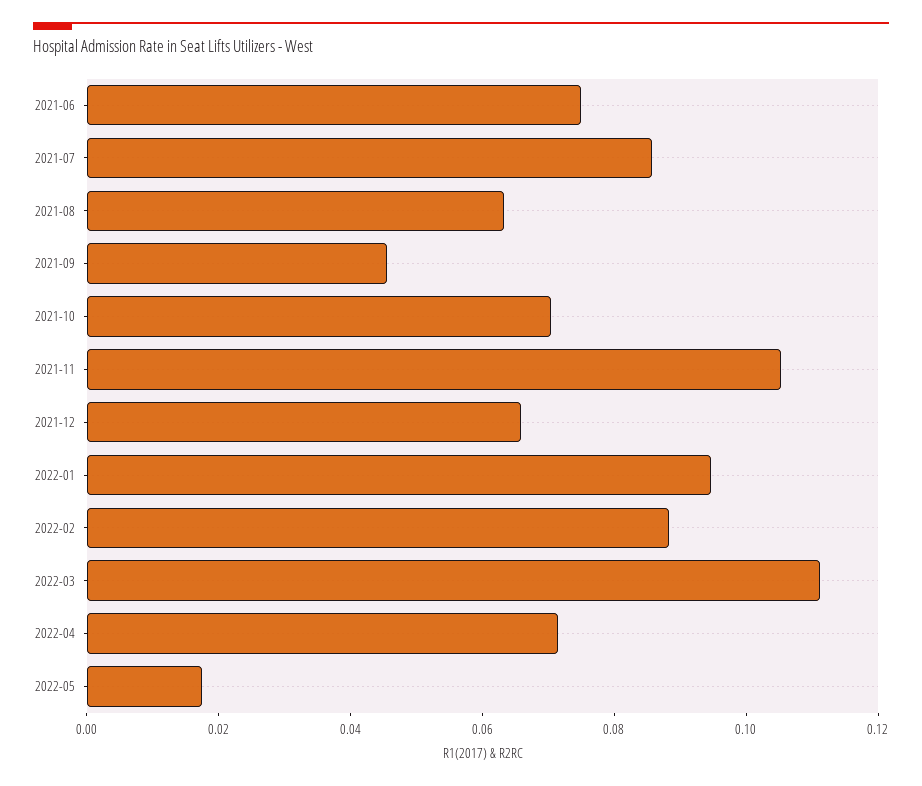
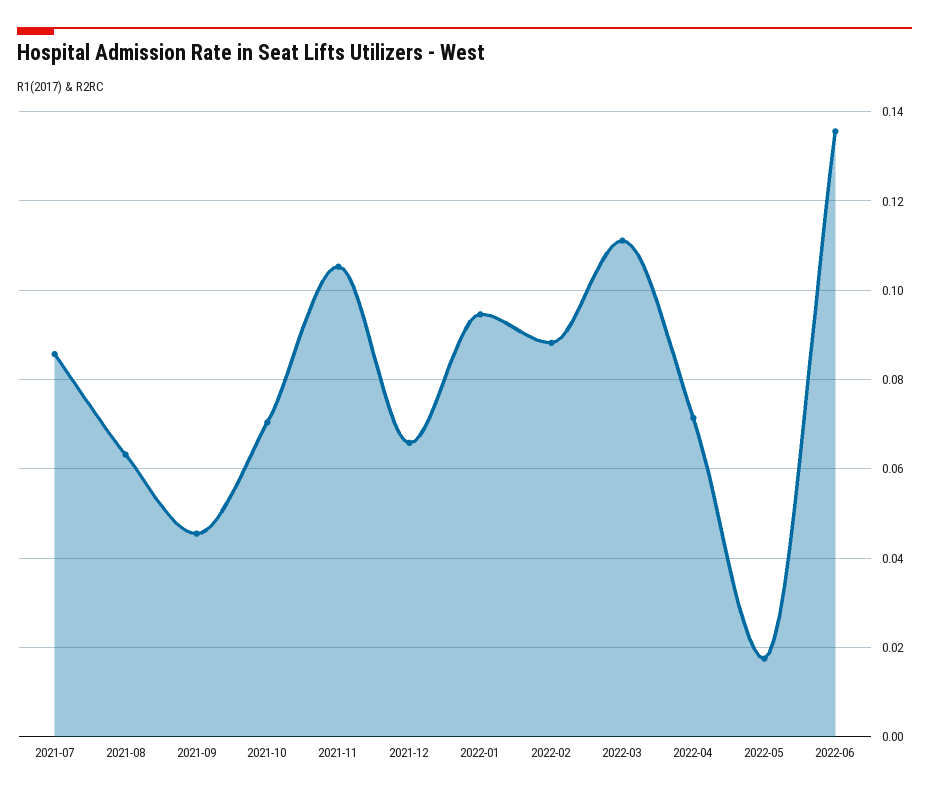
2021-06: 0.075 -> none
2022-06: none -> 0.136

